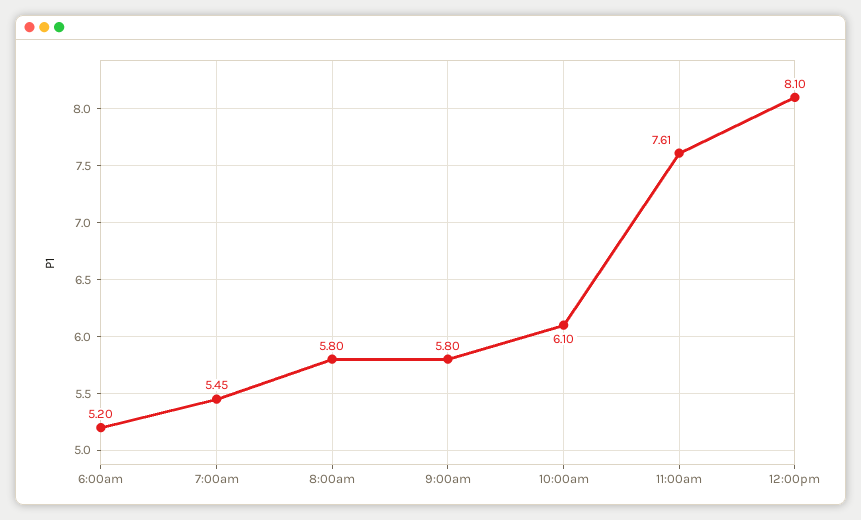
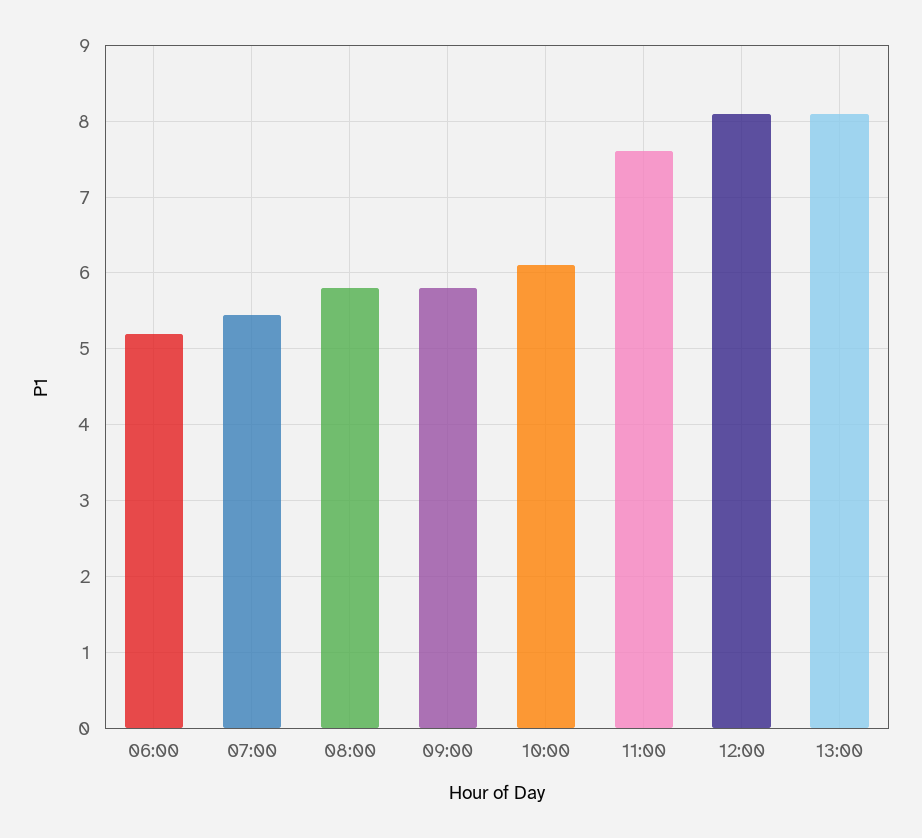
13:00: none -> 8.1

